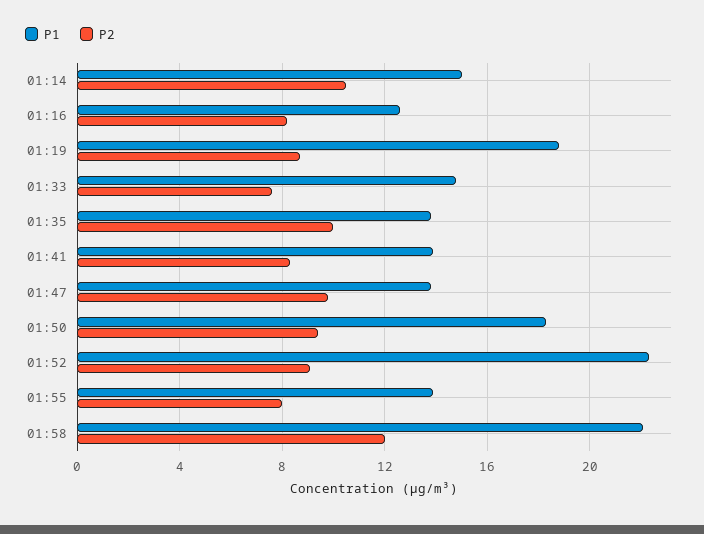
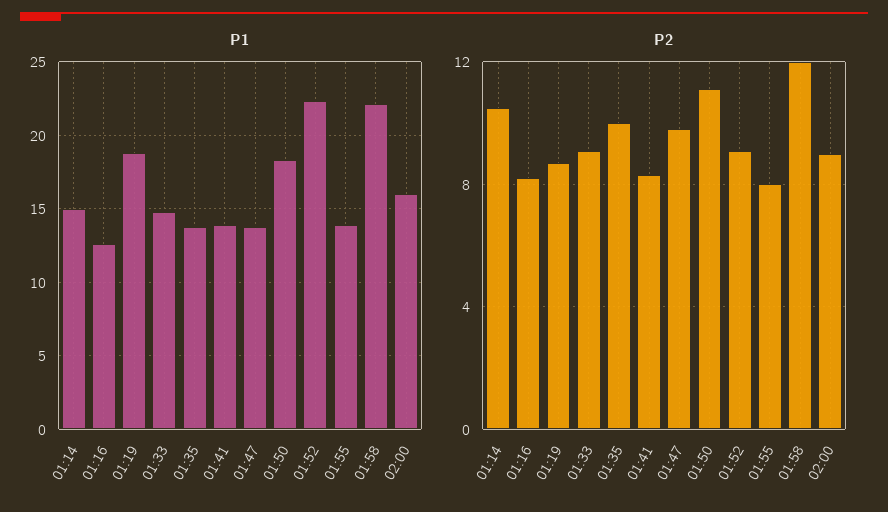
P2, 01:33: 7.5 -> 9
P2, 01:50: 9.5 -> 11
P1, 02:00: none -> 16
P2, 02:00: none -> 9

